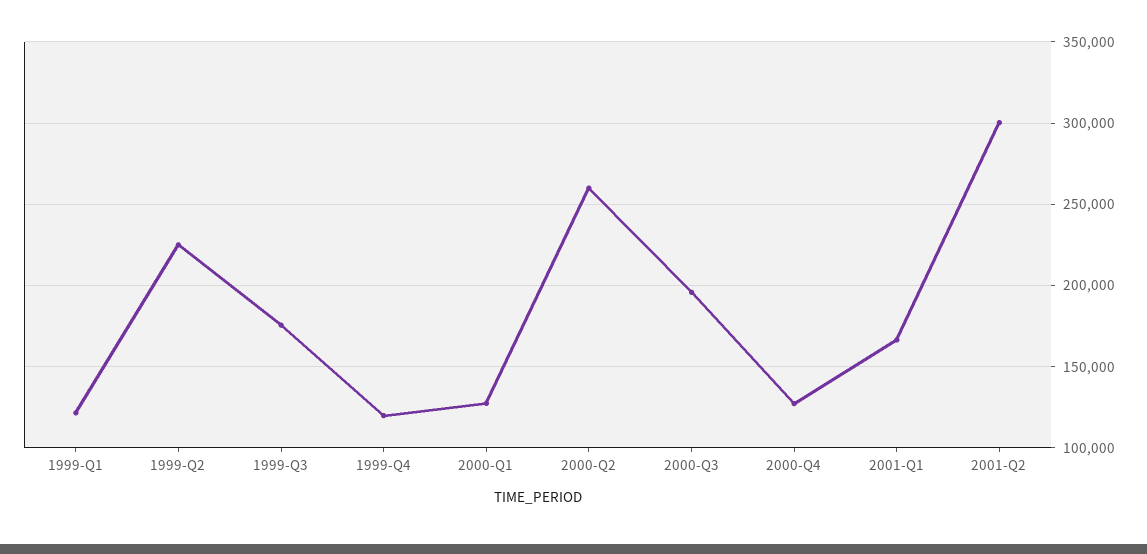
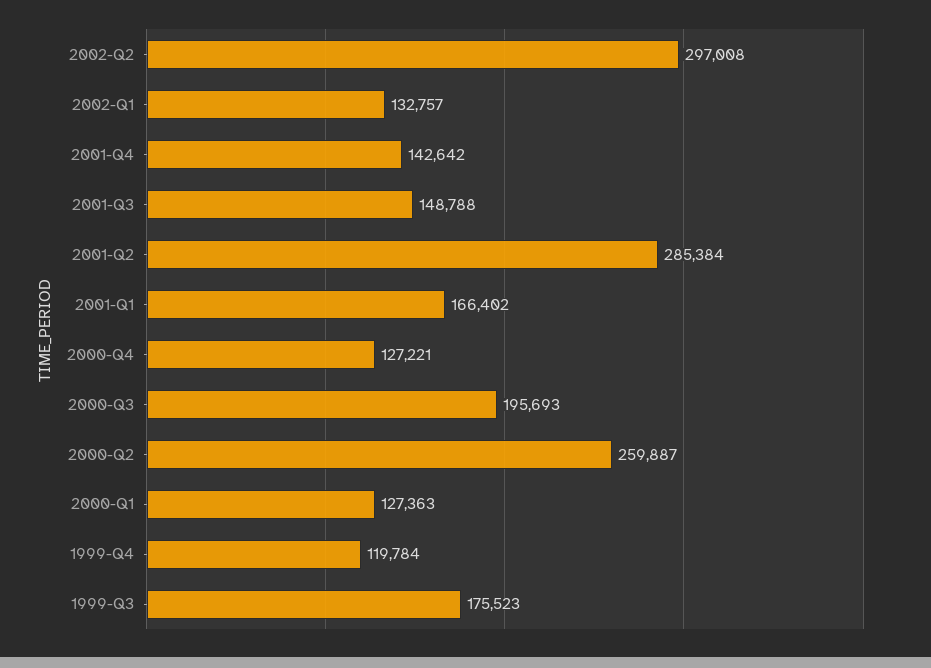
1999-Q1: 120000 -> none
1999-Q2: 225000 -> none
2001-Q2: 300000 -> 285384
2002-Q2: none -> 297008
2002-Q1: none -> 132757
2001-Q4: none -> 142642
2001-Q3: none -> 148788

